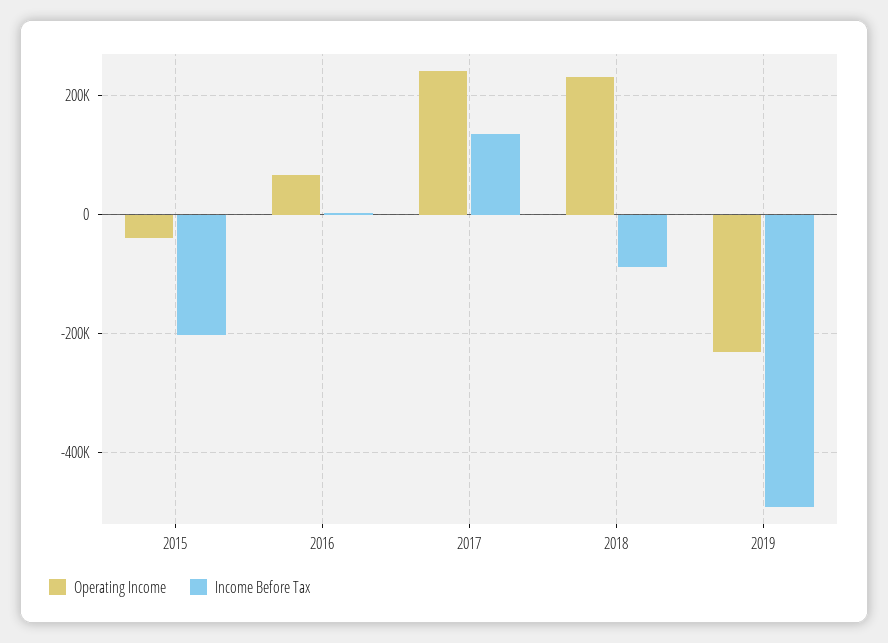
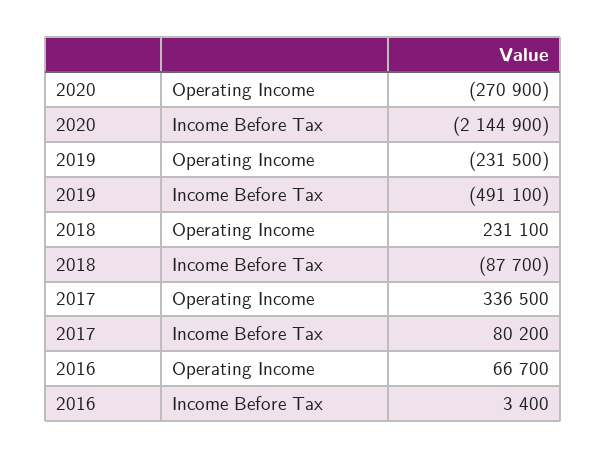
Operating Income, 2015: -40000 -> none
Income Before Tax, 2015: -200000 -> none
Operating Income, 2017: 240000 -> 336500
Income Before Tax, 2017: 140000 -> 80200
Operating Income, 2020: none -> -270900
Income Before Tax, 2020: none -> -2144900

